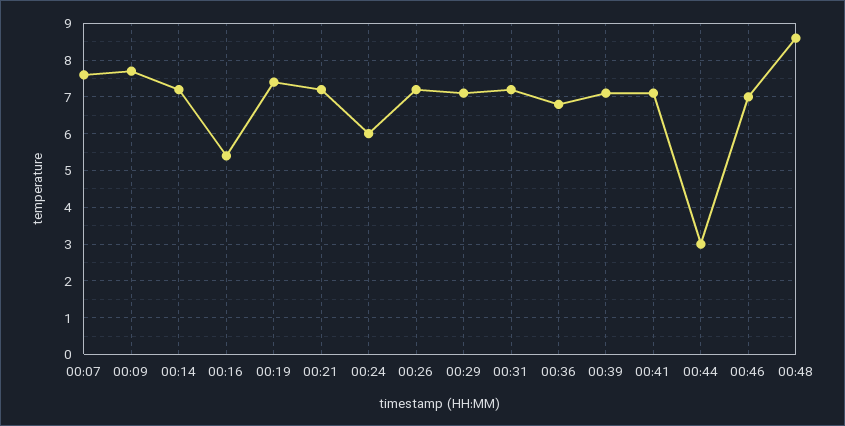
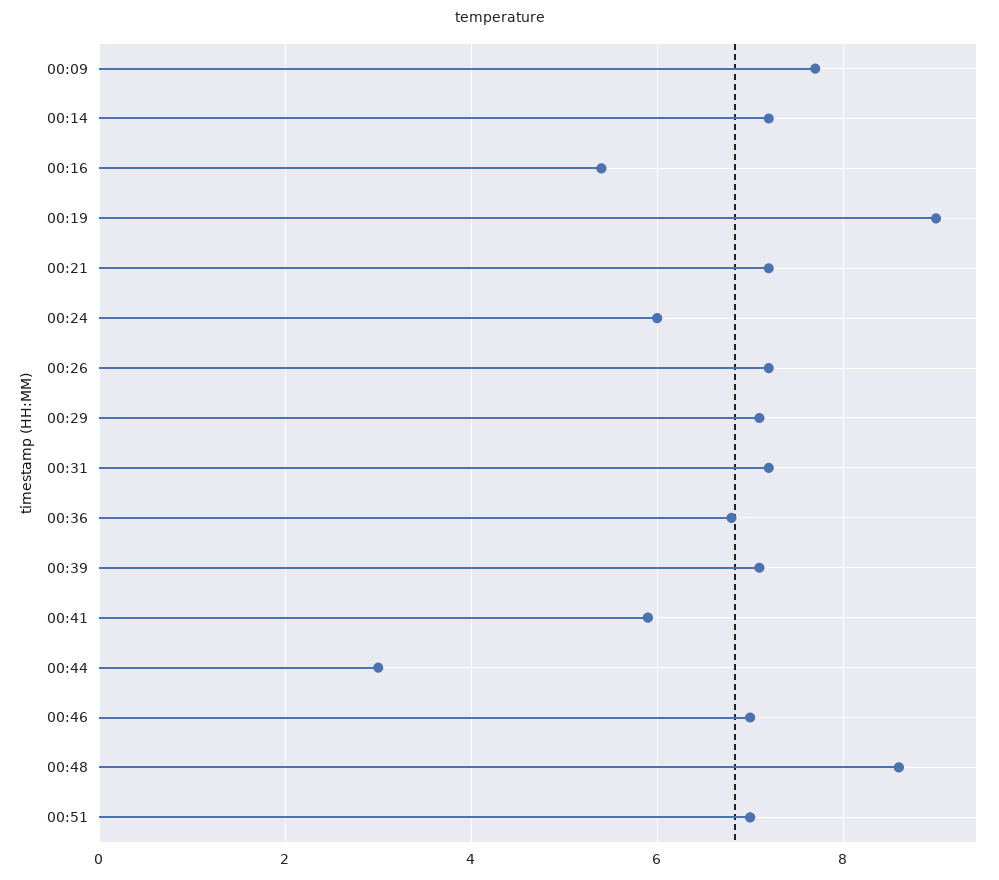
00:07: 7.5 -> none
00:19: 7.5 -> 9
00:41: 7 -> 6
00:51: none -> 7

